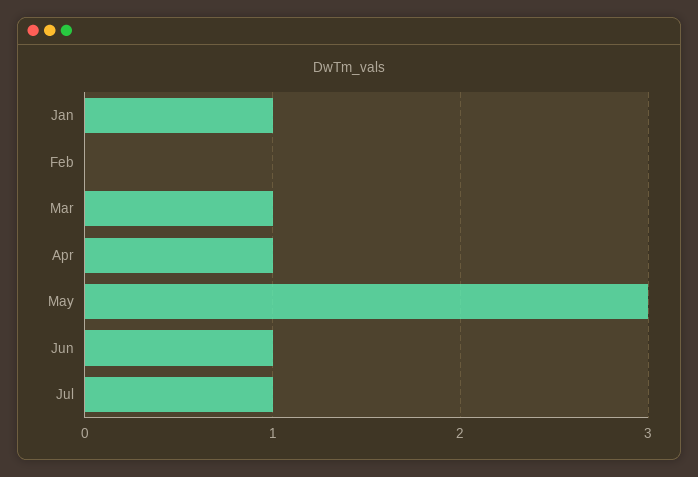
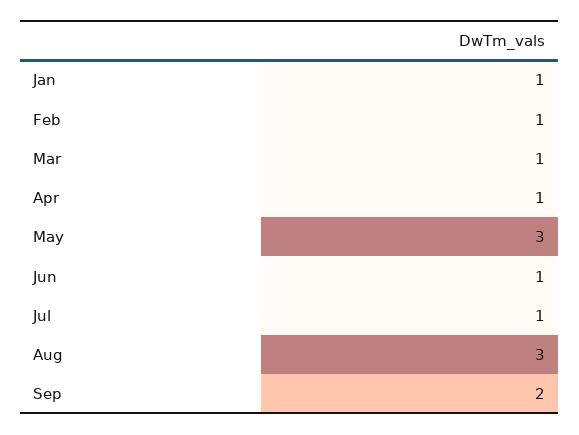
Feb: 0 -> 1
Aug: none -> 3
Sep: none -> 2

